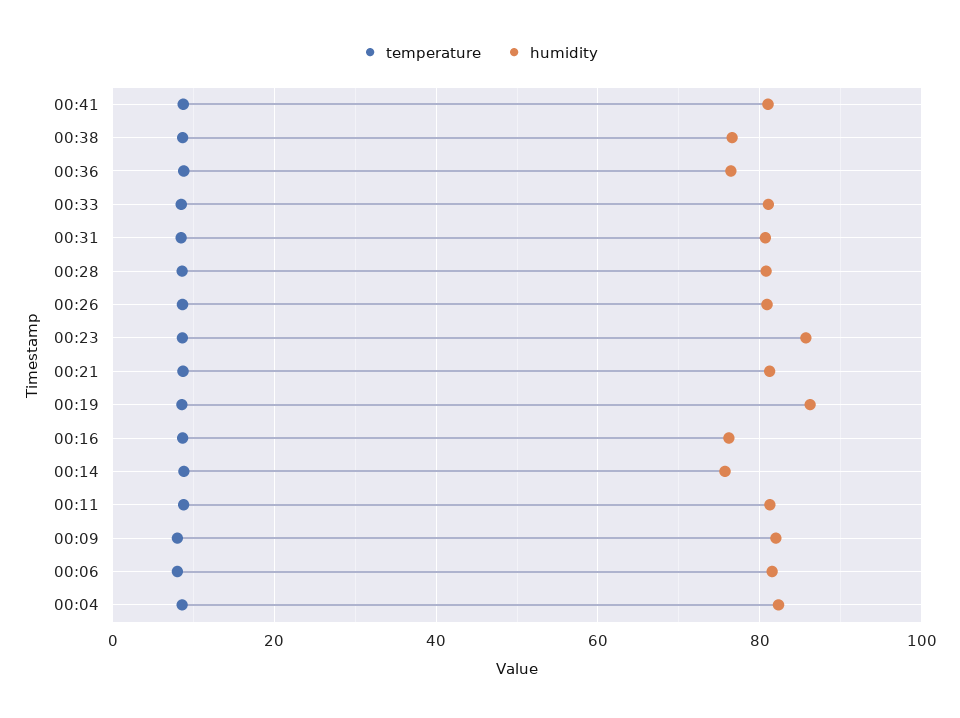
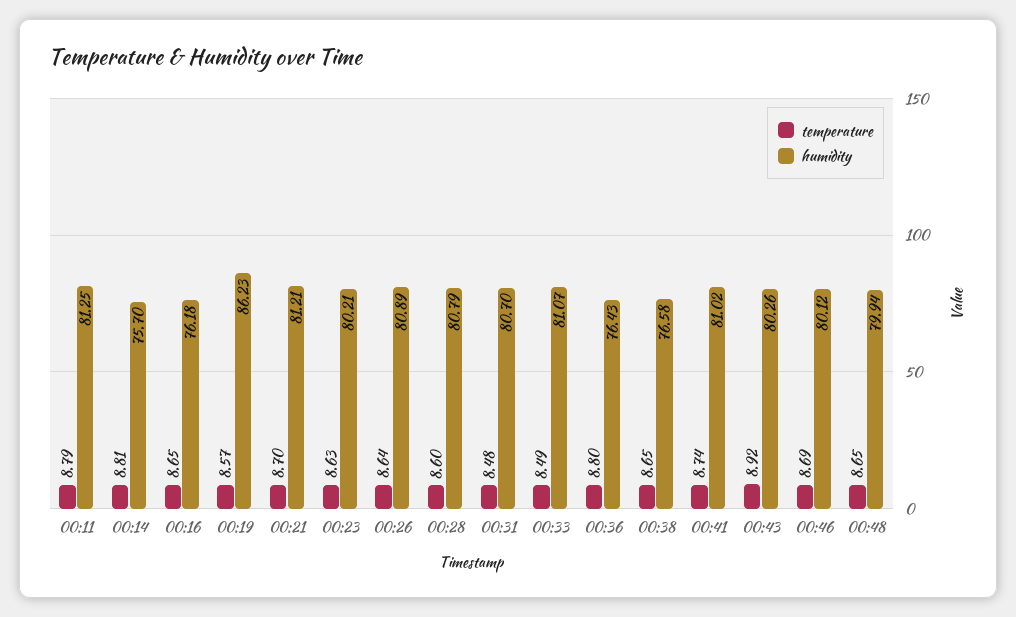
humidity, 00:23: 86 -> 80.21
temperature, 00:09: 8 -> none
humidity, 00:09: 82 -> none
temperature, 00:06: 8 -> none
humidity, 00:06: 82 -> none
temperature, 00:04: 8 -> none
humidity, 00:04: 82 -> none
temperature, 00:43: none -> 8.92
humidity, 00:43: none -> 80.26
temperature, 00:46: none -> 8.69
humidity, 00:46: none -> 80.12
temperature, 00:48: none -> 8.65
humidity, 00:48: none -> 79.94

